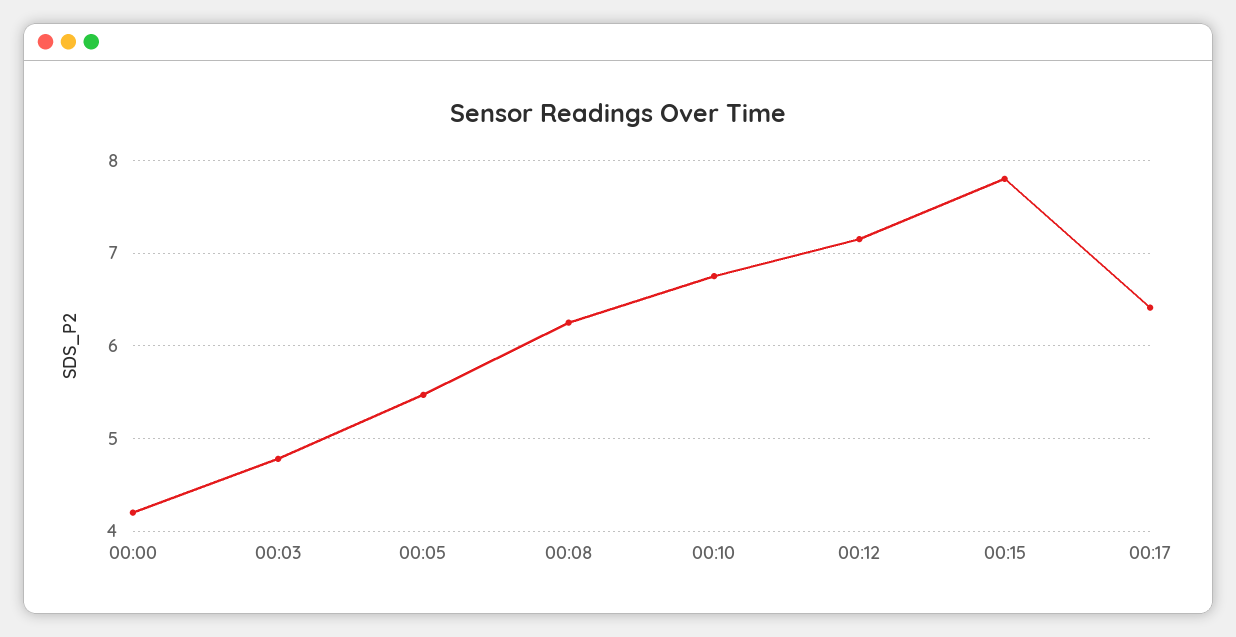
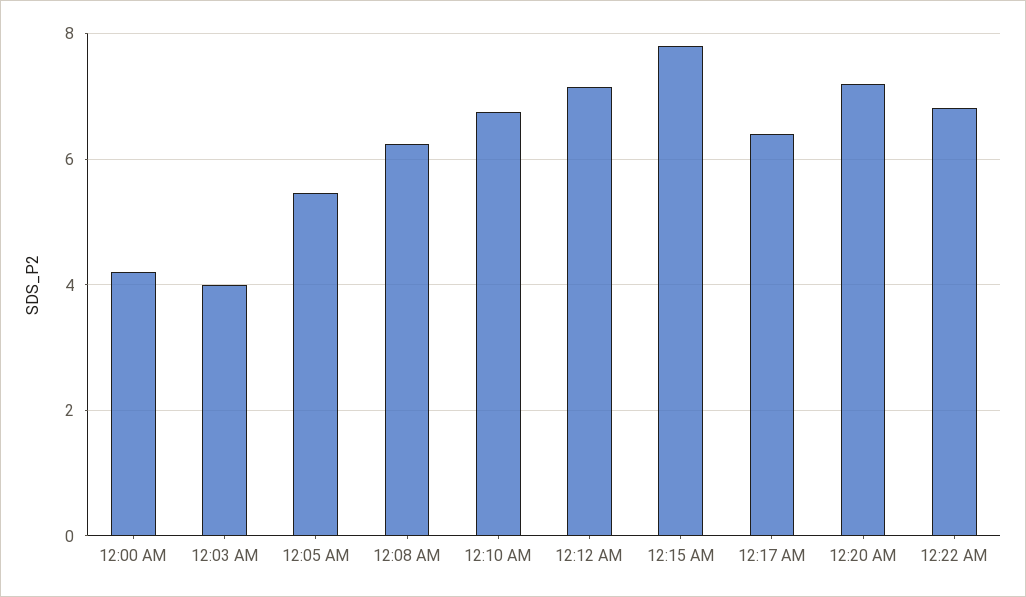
00:03: 4.8 -> 4
12:20 AM: none -> 7.2
12:22 AM: none -> 6.8

